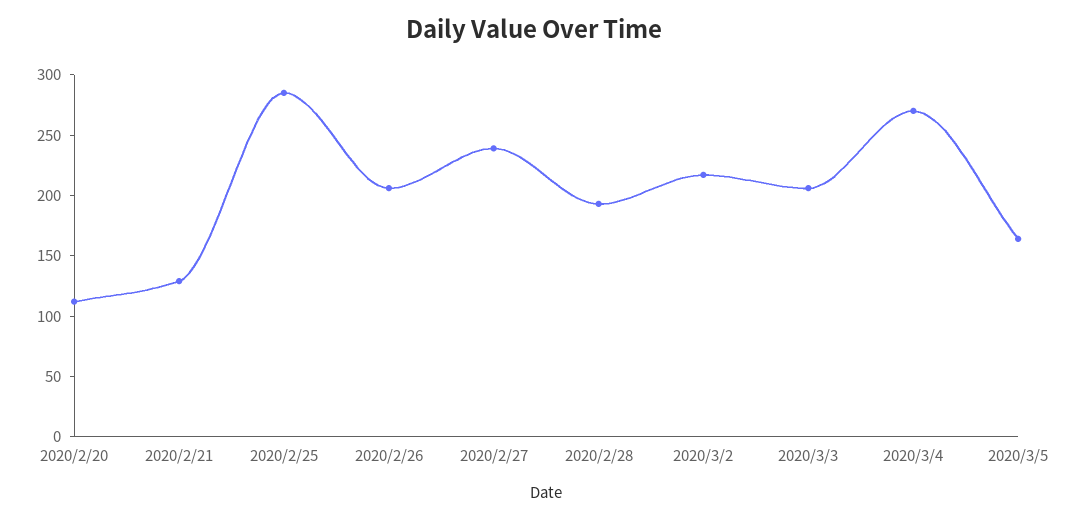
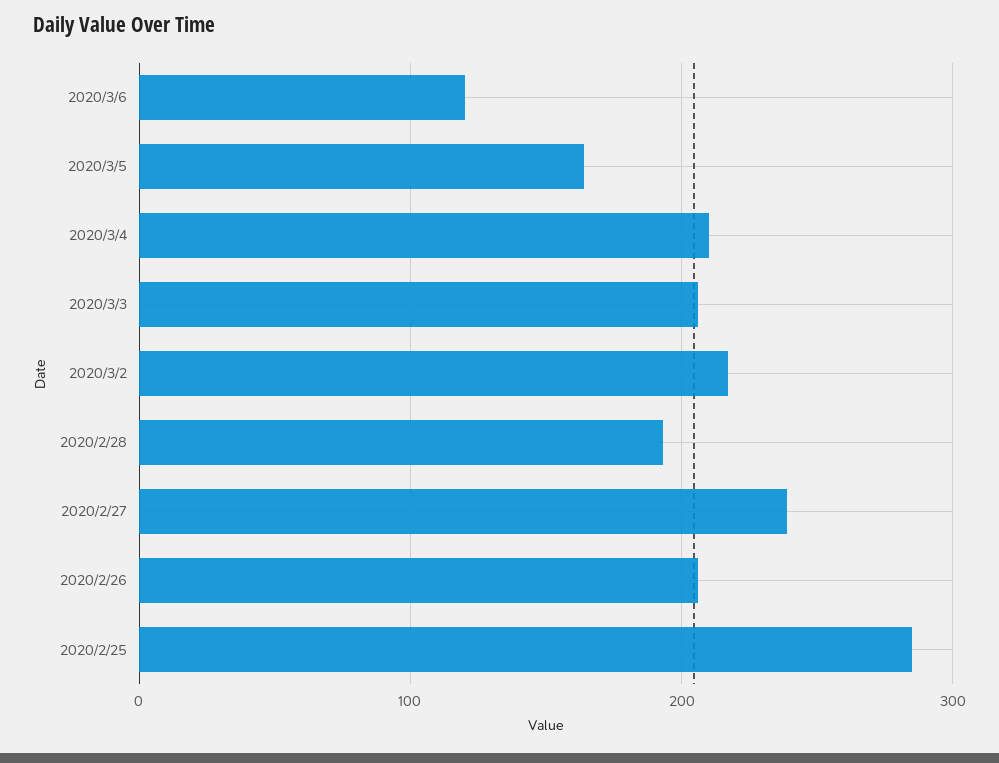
2020/2/20: 110 -> none
2020/2/21: 130 -> none
2020/3/4: 270 -> 210
2020/3/6: none -> 120

